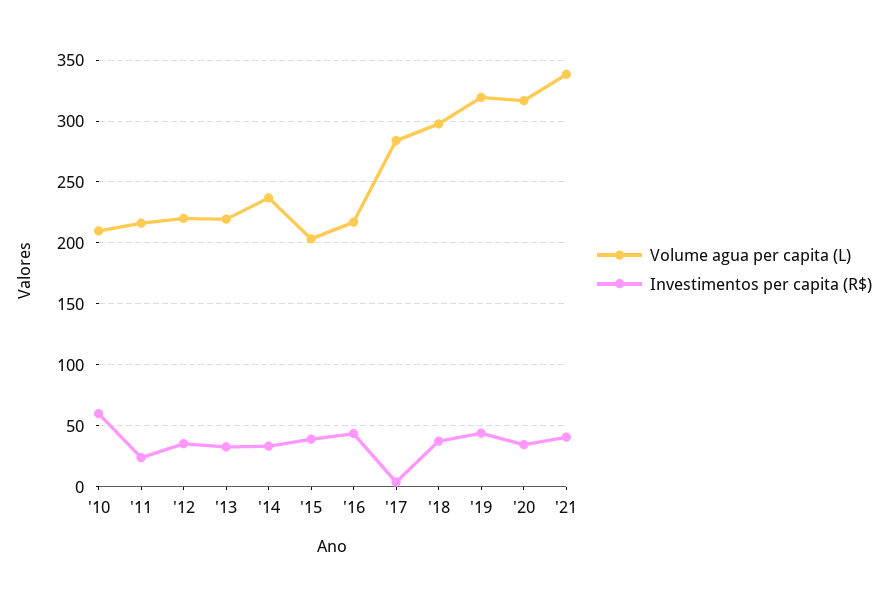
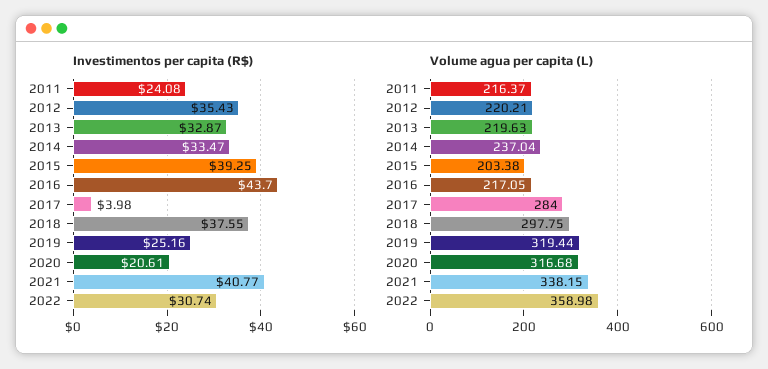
Volume agua per capita (L), '10: 210 -> none
Investimentos per capita (R$), '10: 60 -> none
Investimentos per capita (R$), '19: 45 -> 25.16
Investimentos per capita (R$), '20: 35 -> 20.61
Investimentos per capita (R$), 2022: none -> 30.74
Volume agua per capita (L), 2022: none -> 358.98

